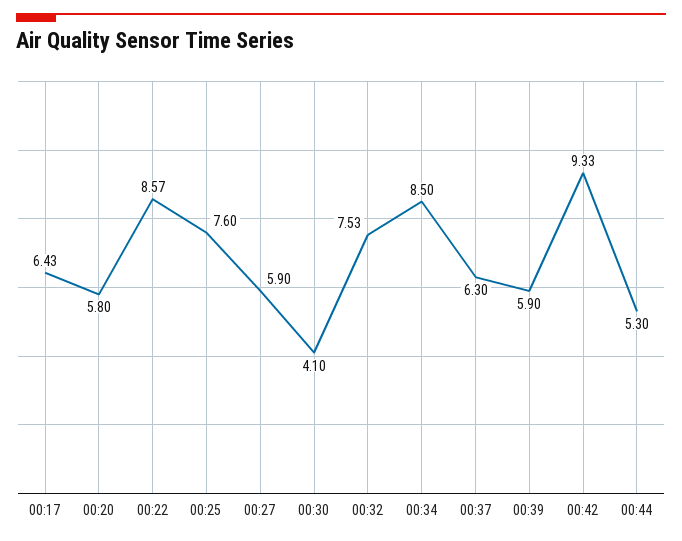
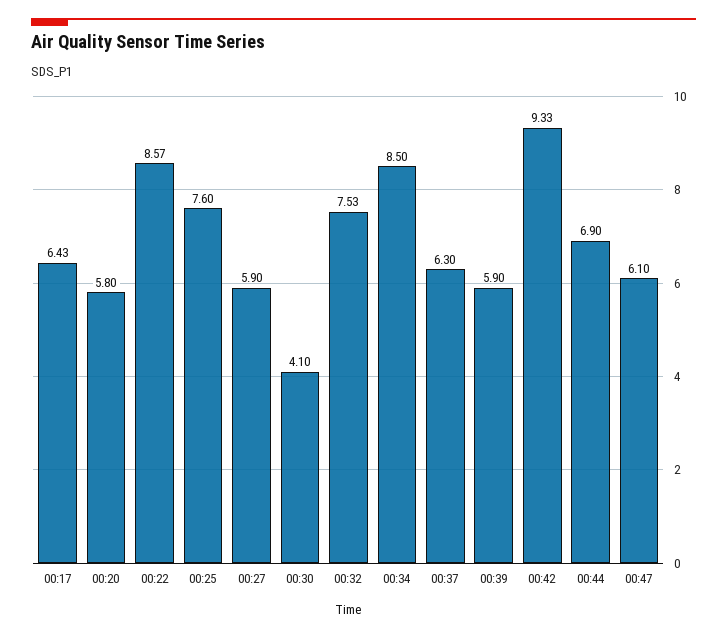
00:44: 5.3 -> 6.9
00:47: none -> 6.1

